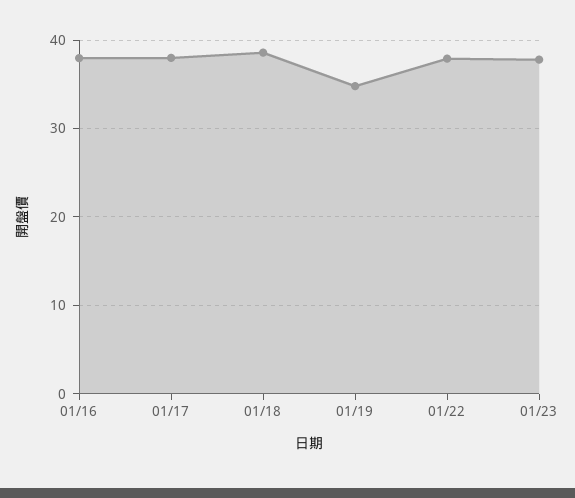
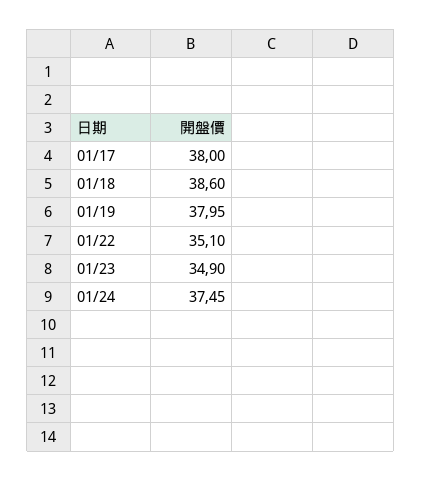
01/16: 38 -> none
01/19: 35 -> 37.95
01/22: 38 -> 35.1
01/23: 38 -> 34.9
01/24: none -> 37.45

